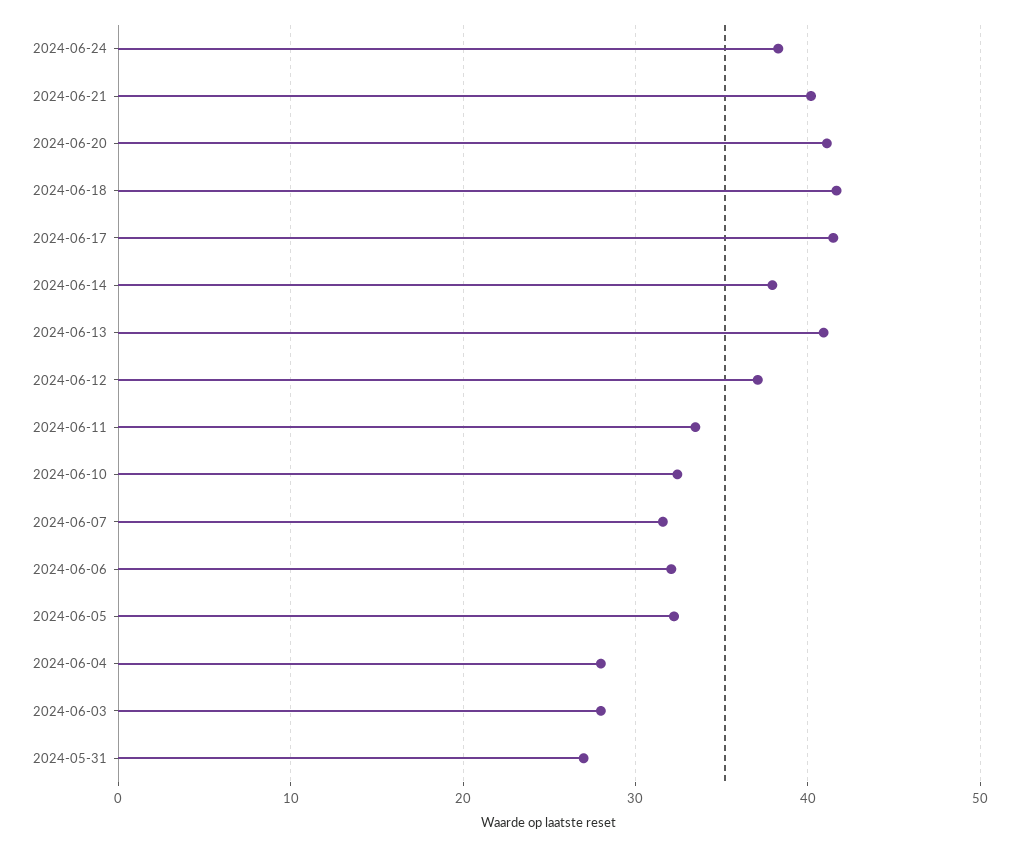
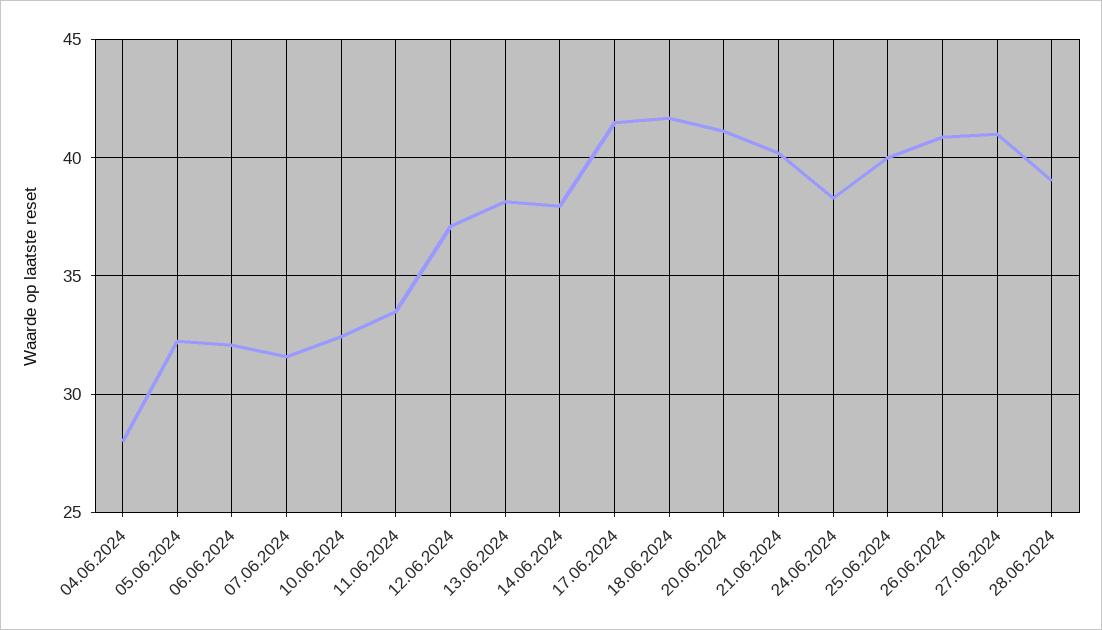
2024-06-13: 41 -> 38
2024-06-03: 28 -> none
2024-05-31: 27 -> none
25.06.2024: none -> 40
26.06.2024: none -> 41
27.06.2024: none -> 41
28.06.2024: none -> 39

